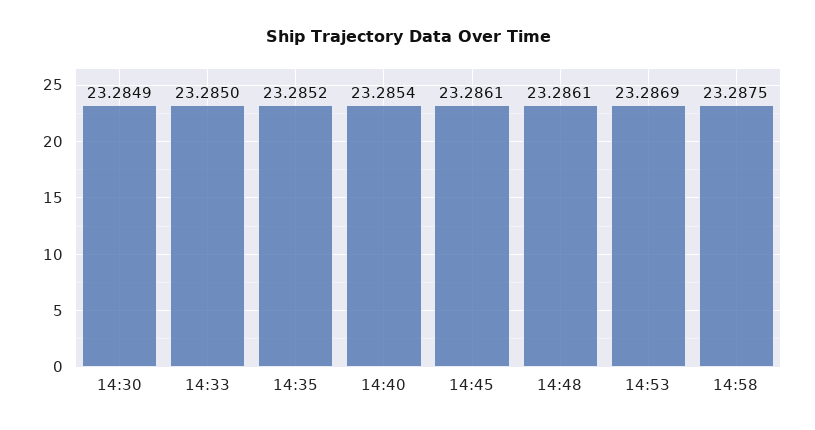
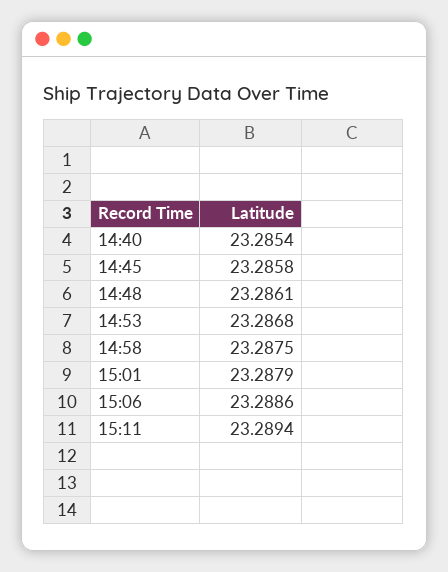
14:30: 23.2849 -> none
14:33: 23.285 -> none
14:35: 23.2852 -> none
14:45: 23.2861 -> 23.2858
14:53: 23.2869 -> 23.2868
15:01: none -> 23.2879
15:06: none -> 23.2886
15:11: none -> 23.2894

